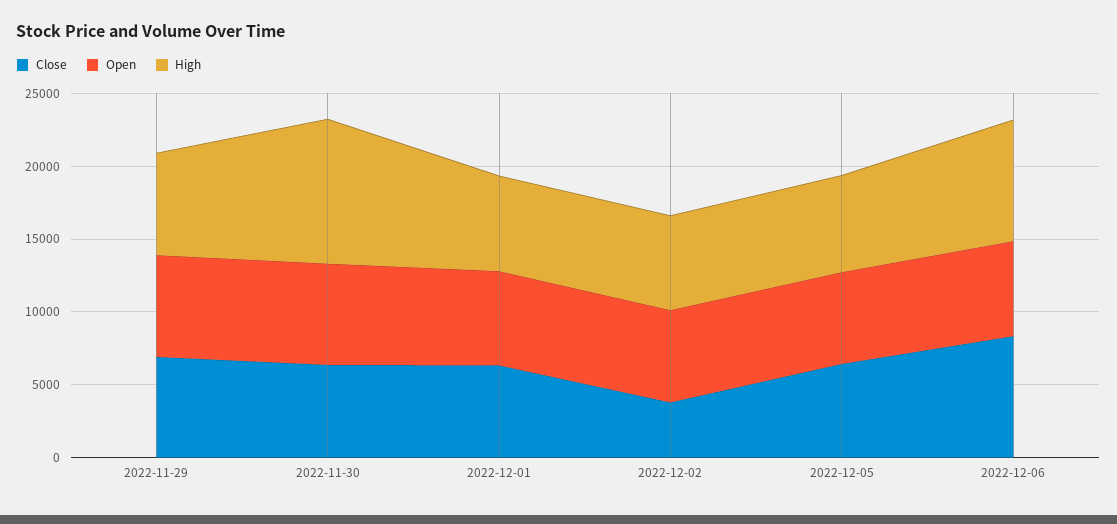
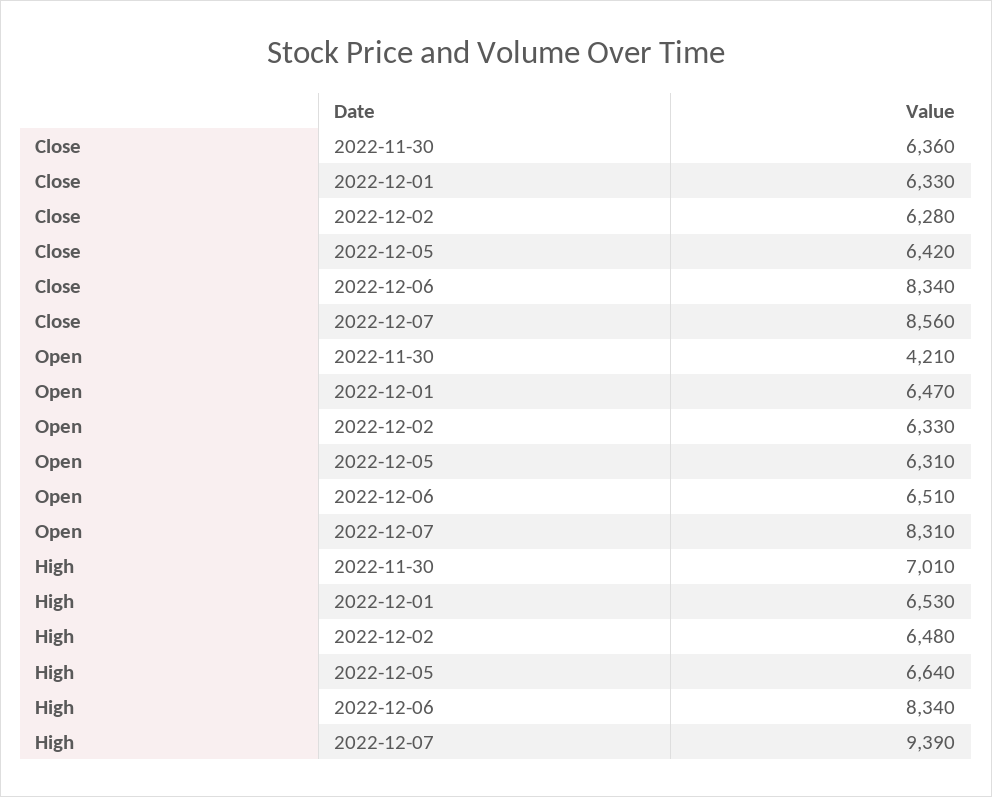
Close, 2022-11-29: 7000 -> none
Open, 2022-11-29: 7000 -> none
High, 2022-11-29: 7000 -> none
Open, 2022-11-30: 7000 -> 4210
High, 2022-11-30: 10000 -> 7010
Close, 2022-12-02: 4000 -> 6280
Close, 2022-12-07: none -> 8560
Open, 2022-12-07: none -> 8310
High, 2022-12-07: none -> 9390

